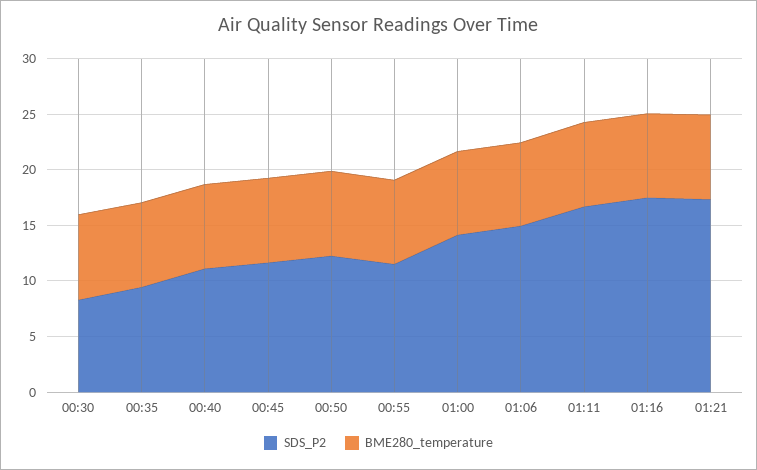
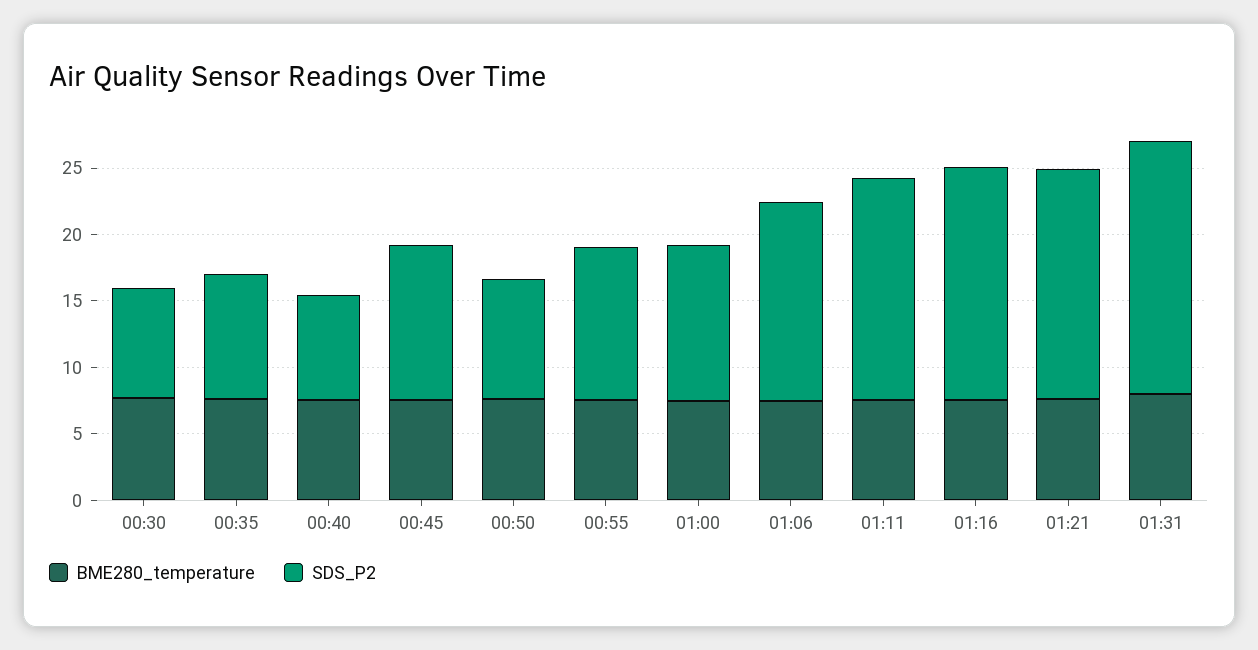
SDS_P2, 00:40: 11 -> 8
SDS_P2, 00:50: 12 -> 9
SDS_P2, 01:00: 14 -> 12
BME280_temperature, 01:31: none -> 8
SDS_P2, 01:31: none -> 19

